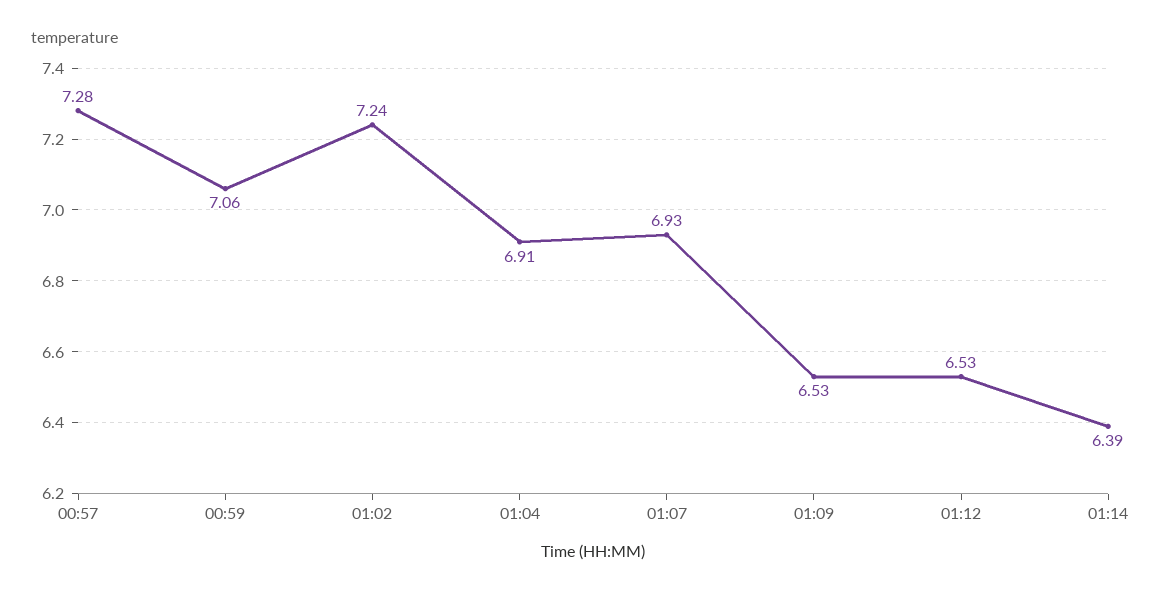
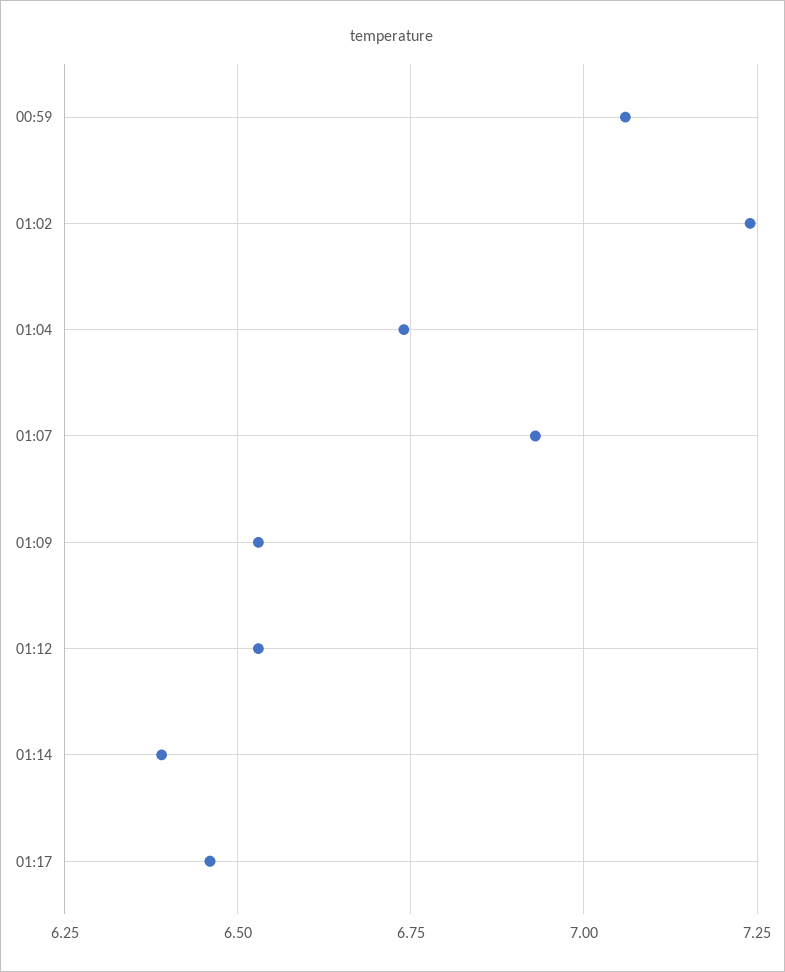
00:57: 7.28 -> none
01:04: 6.91 -> 6.75
01:17: none -> 6.45

